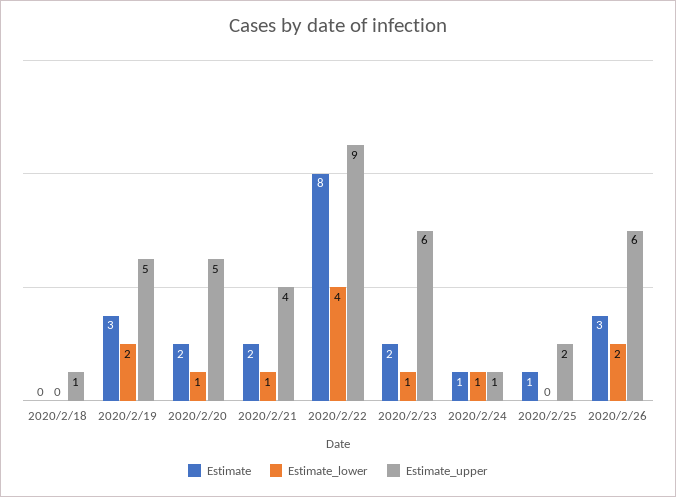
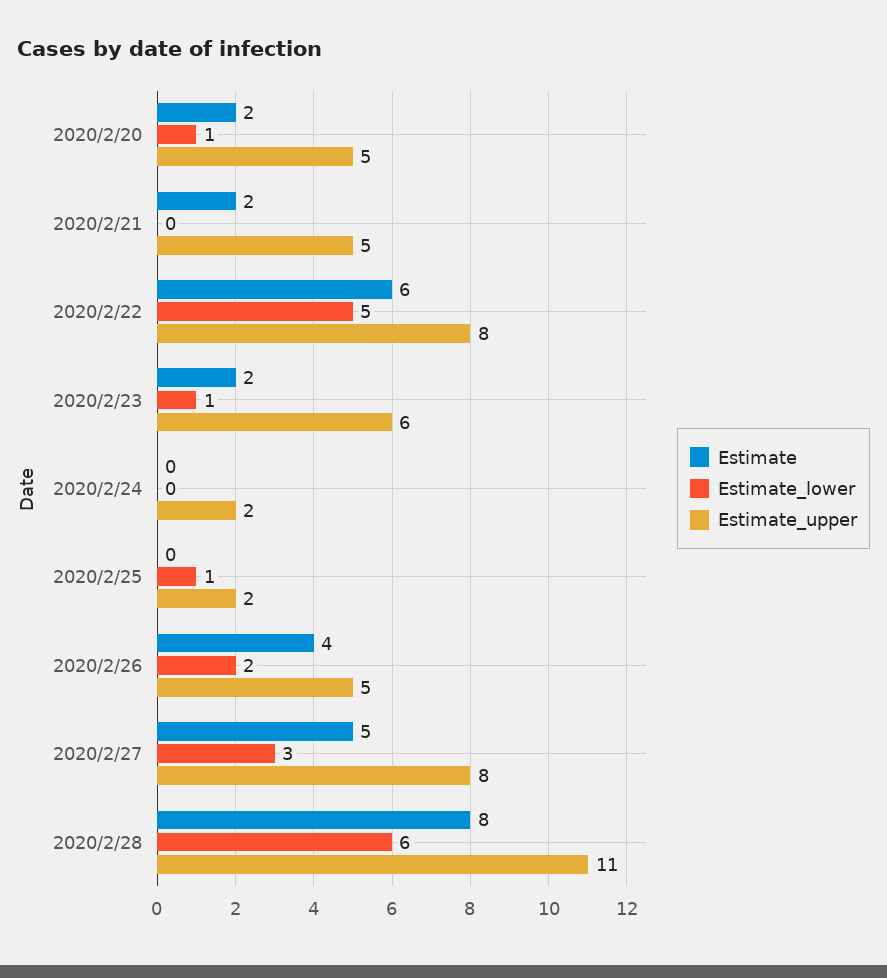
Estimate, 2020/2/18: 0 -> none
Estimate_lower, 2020/2/18: 0 -> none
Estimate_upper, 2020/2/18: 1 -> none
Estimate, 2020/2/19: 3 -> none
Estimate_lower, 2020/2/19: 2 -> none
Estimate_upper, 2020/2/19: 5 -> none
Estimate_lower, 2020/2/21: 1 -> 0
Estimate_upper, 2020/2/21: 4 -> 5
Estimate, 2020/2/22: 8 -> 6
Estimate_lower, 2020/2/22: 4 -> 5
Estimate_upper, 2020/2/22: 9 -> 8
Estimate, 2020/2/24: 1 -> 0
Estimate_lower, 2020/2/24: 1 -> 0
Estimate_upper, 2020/2/24: 1 -> 2
Estimate, 2020/2/25: 1 -> 0
Estimate_lower, 2020/2/25: 0 -> 1
Estimate, 2020/2/26: 3 -> 4
Estimate_upper, 2020/2/26: 6 -> 5
Estimate, 2020/2/27: none -> 5
Estimate_lower, 2020/2/27: none -> 3
Estimate_upper, 2020/2/27: none -> 8
Estimate, 2020/2/28: none -> 8
Estimate_lower, 2020/2/28: none -> 6
Estimate_upper, 2020/2/28: none -> 11

